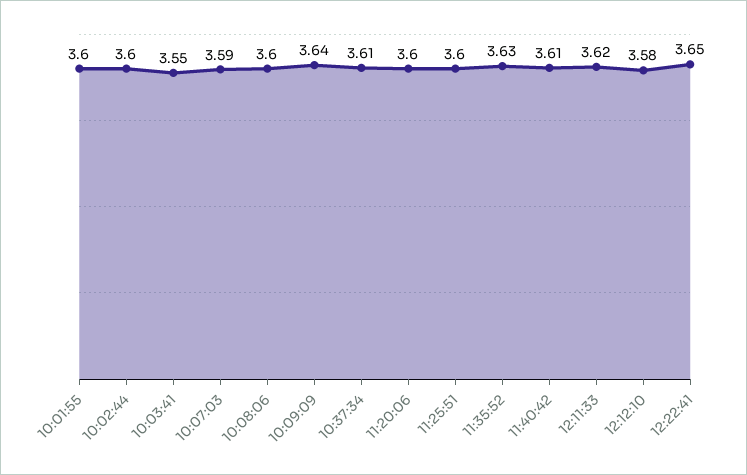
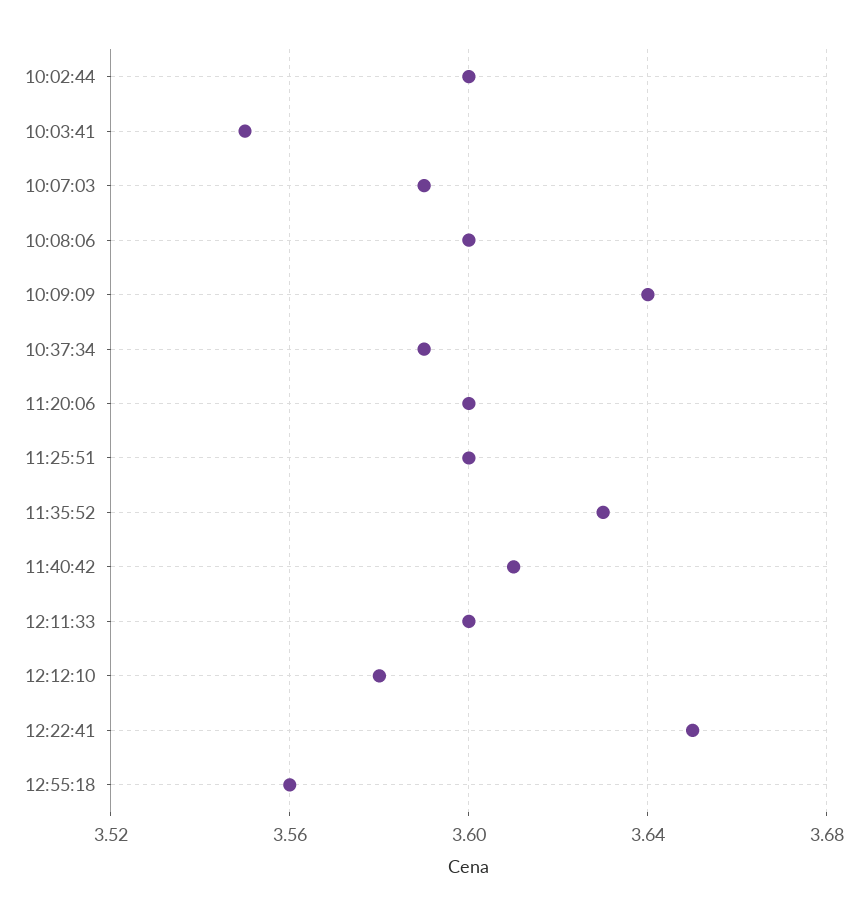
10:01:55: 3.6 -> none
10:37:34: 3.61 -> 3.59
12:11:33: 3.62 -> 3.6
12:55:18: none -> 3.56

